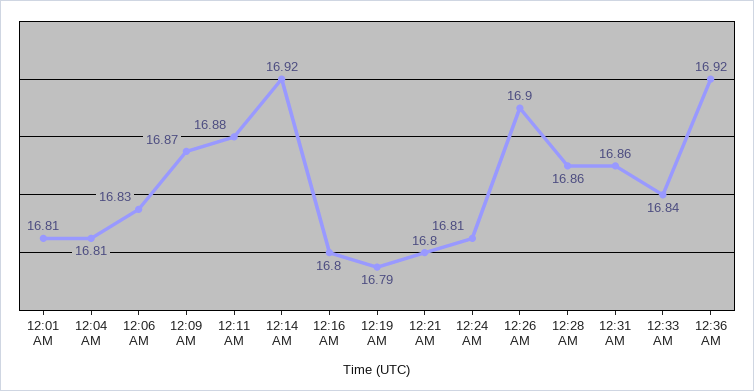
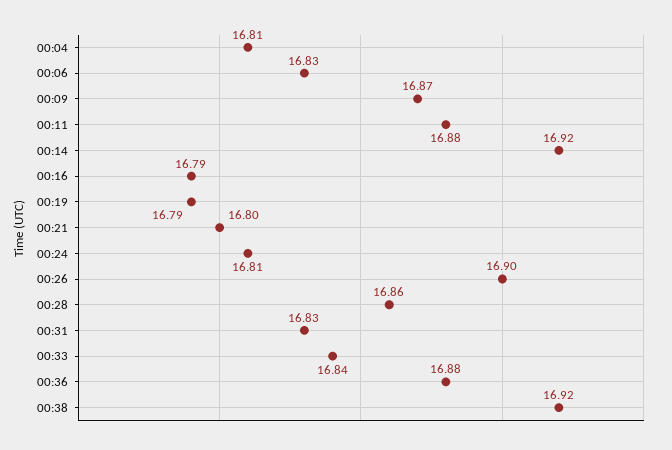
12:01 AM: 16.81 -> none
12:16 AM: 16.8 -> 16.79
12:31 AM: 16.86 -> 16.83
12:36 AM: 16.92 -> 16.88
00:38: none -> 16.92

